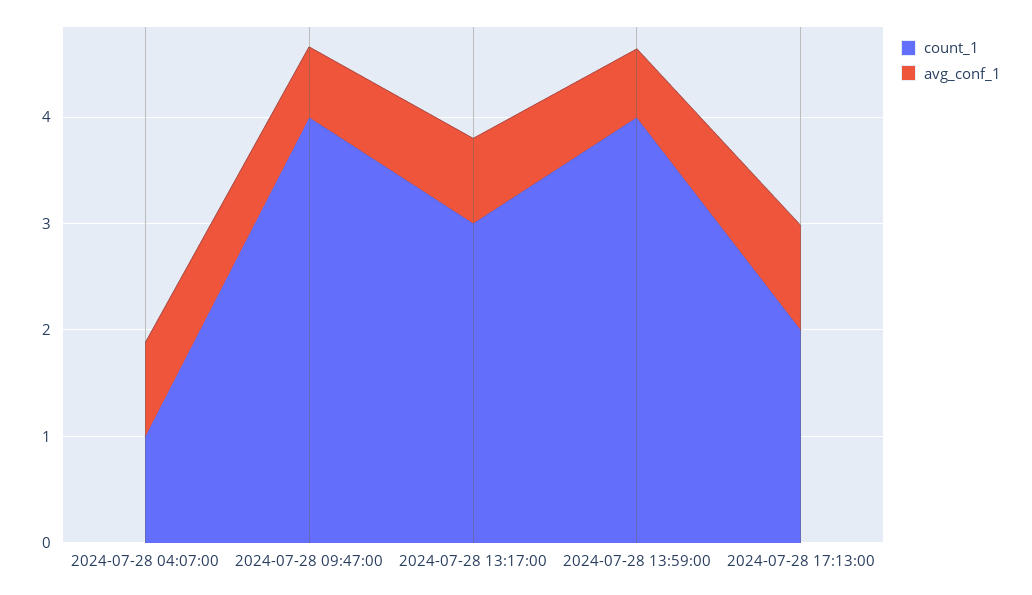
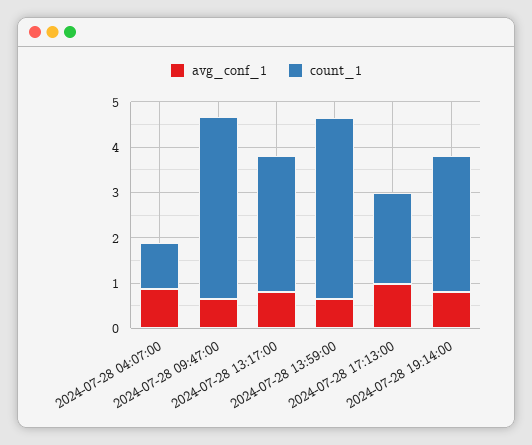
avg_conf_1, 2024-07-28 19:14:00: none -> 0.8
count_1, 2024-07-28 19:14:00: none -> 3

